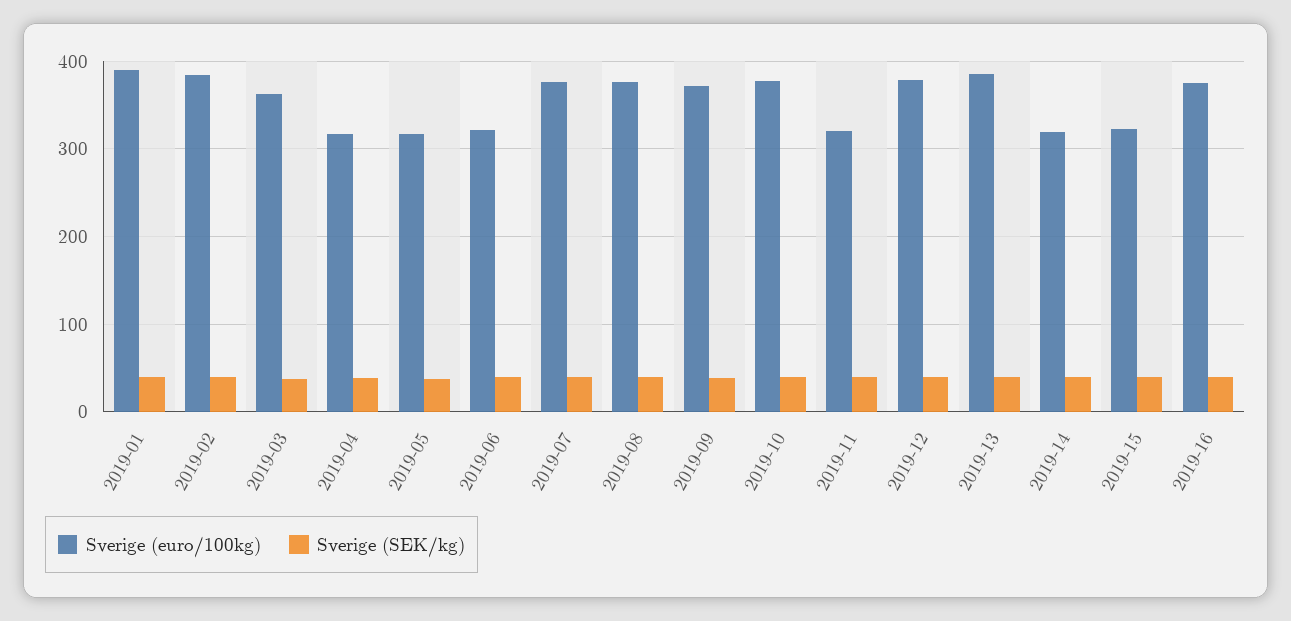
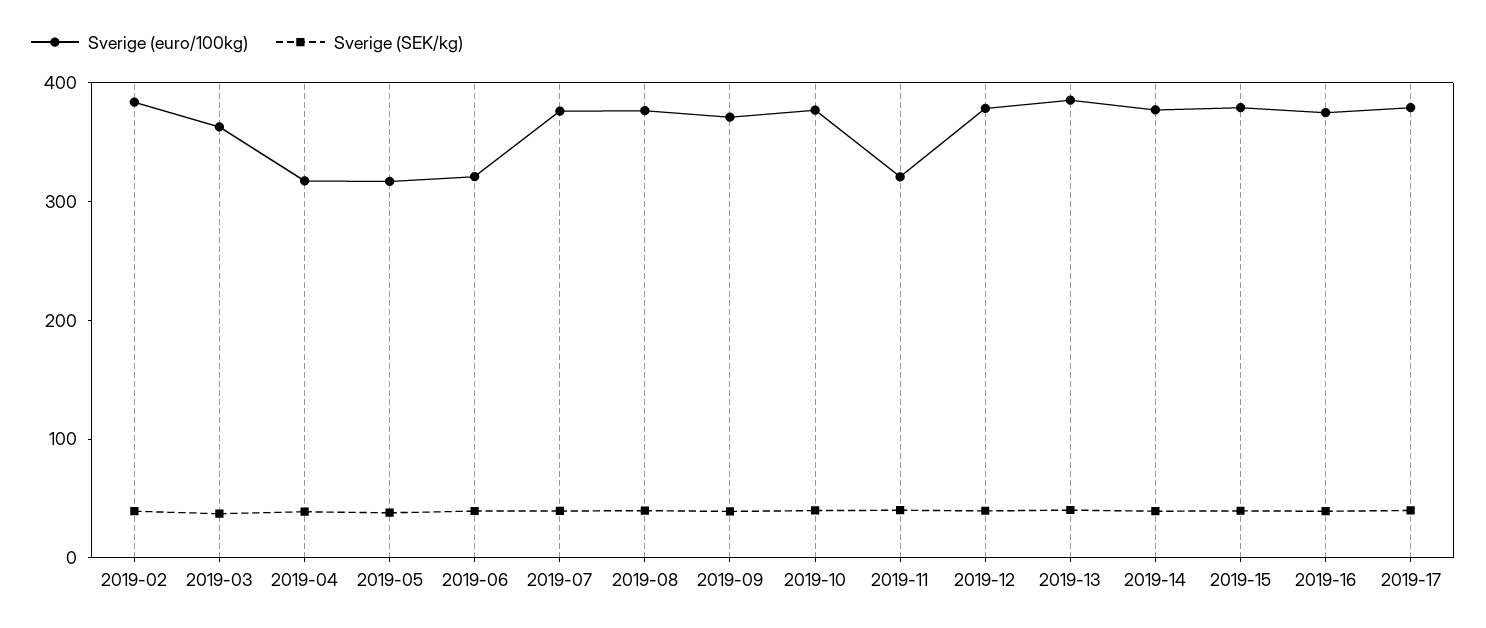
Sverige (euro/100kg), 2019-01: 390 -> none
Sverige (SEK/kg), 2019-01: 40 -> none
Sverige (euro/100kg), 2019-14: 320 -> 380
Sverige (euro/100kg), 2019-15: 320 -> 380
Sverige (euro/100kg), 2019-17: none -> 380
Sverige (SEK/kg), 2019-17: none -> 40

